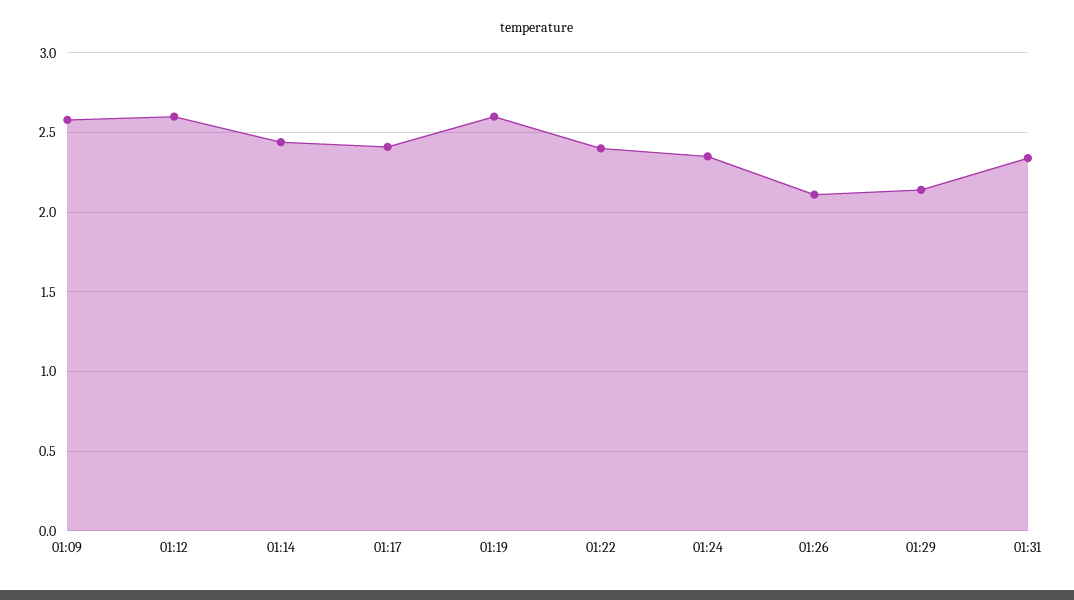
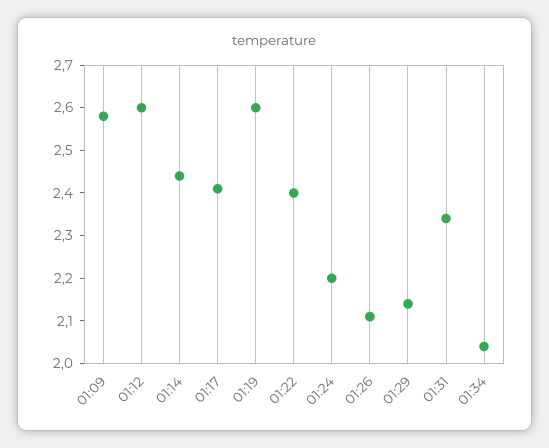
01:24: 2.35 -> 2.2
01:34: none -> 2.05

